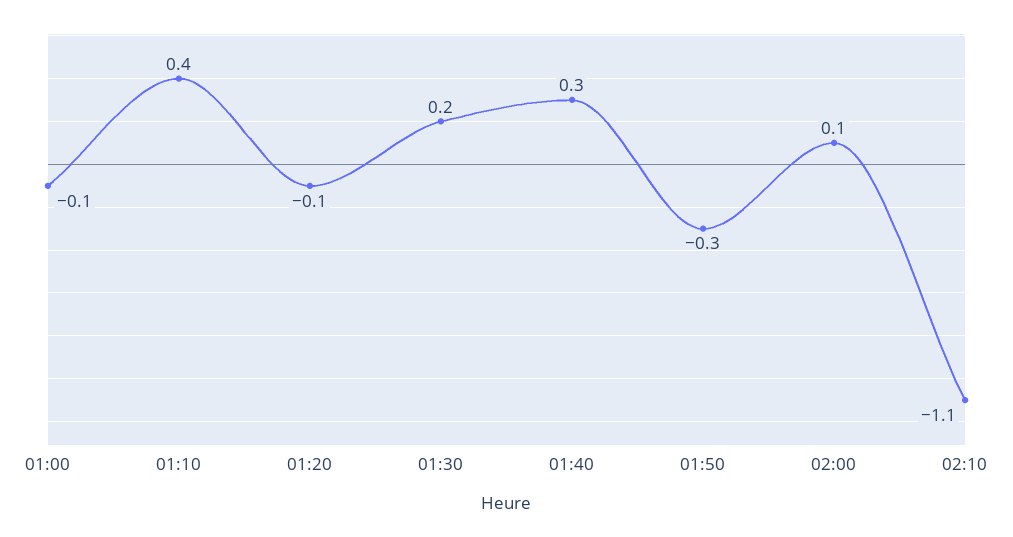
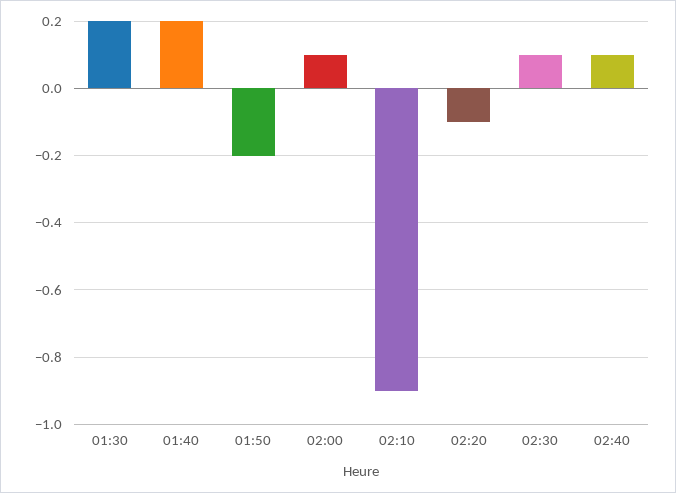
01:00: -0.1 -> none
01:10: 0.4 -> none
01:20: -0.1 -> none
01:40: 0.3 -> 0.2
01:50: -0.3 -> -0.2
02:10: -1.1 -> -0.9
02:20: none -> -0.1
02:30: none -> 0.1
02:40: none -> 0.1

